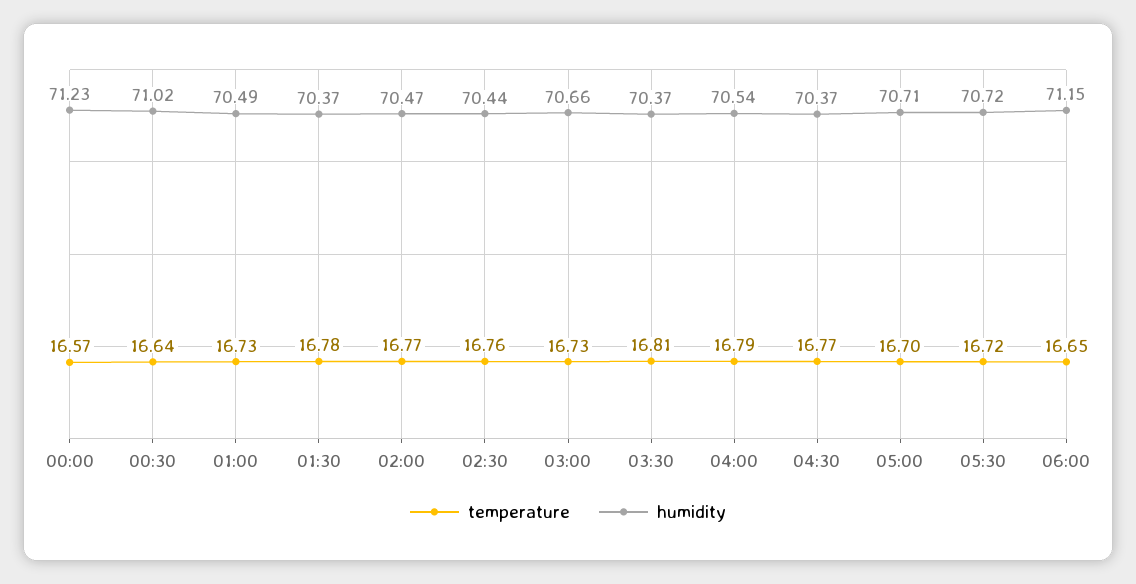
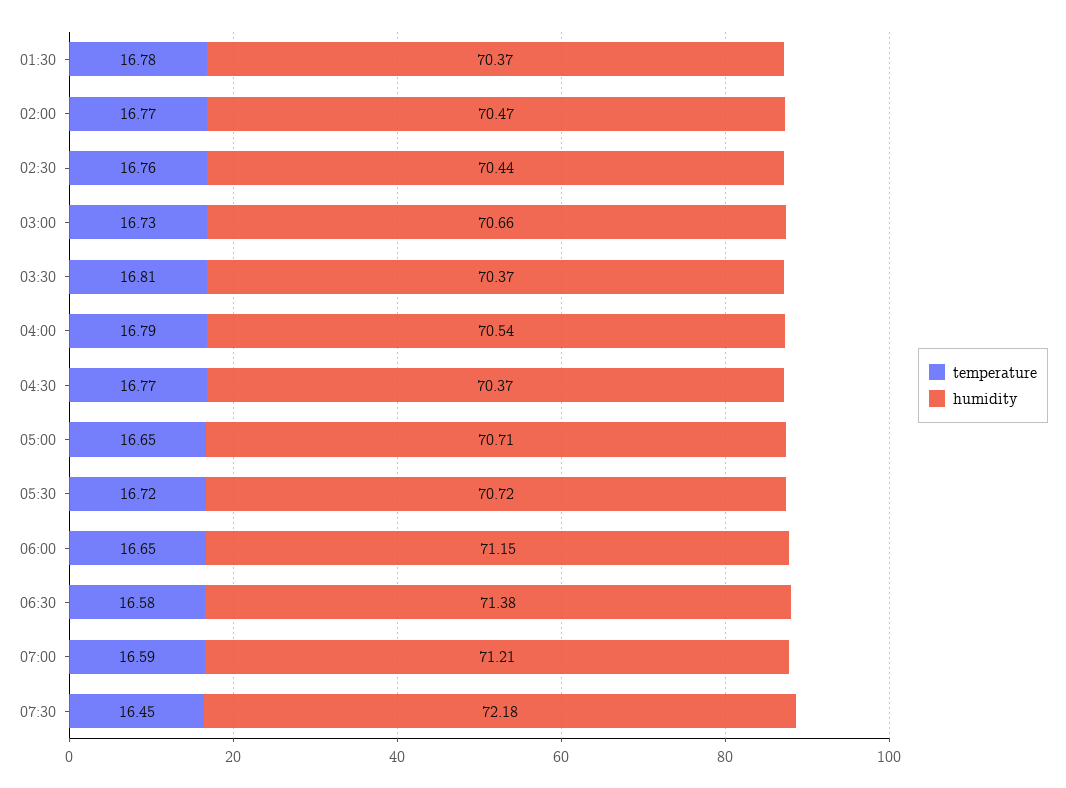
temperature, 00:00: 16.57 -> none
humidity, 00:00: 71.23 -> none
temperature, 00:30: 16.64 -> none
humidity, 00:30: 71.02 -> none
temperature, 01:00: 16.73 -> none
humidity, 01:00: 70.49 -> none
temperature, 05:00: 16.7 -> 16.65
temperature, 06:30: none -> 16.58
humidity, 06:30: none -> 71.38
temperature, 07:00: none -> 16.59
humidity, 07:00: none -> 71.21
temperature, 07:30: none -> 16.45
humidity, 07:30: none -> 72.18

